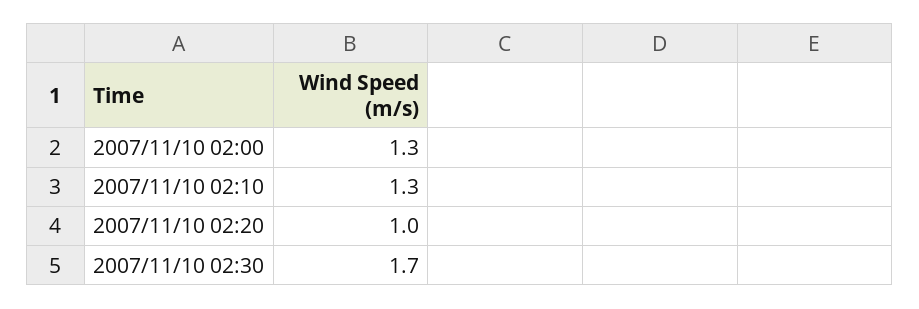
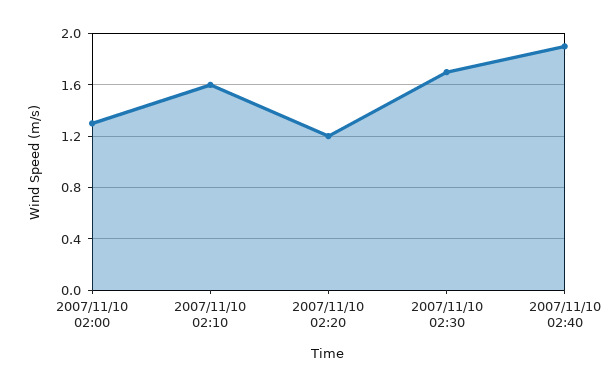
2007/11/10 02:10: 1.3 -> 1.6
2007/11/10 02:20: 1 -> 1.2
2007/11/10 02:40: none -> 1.9

